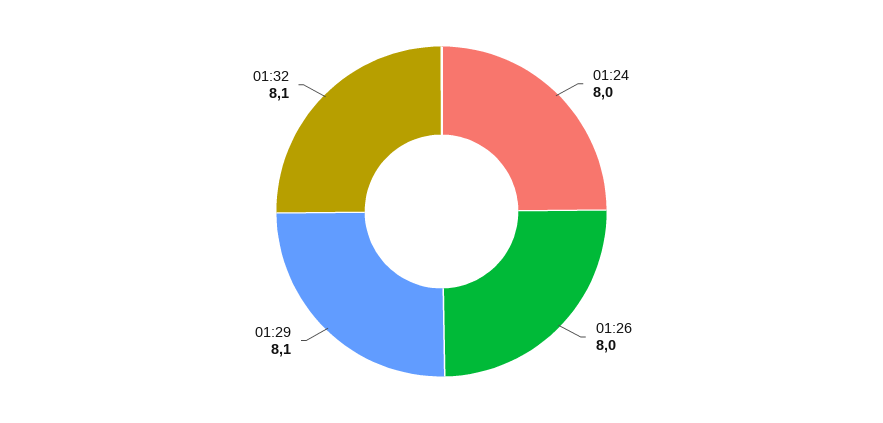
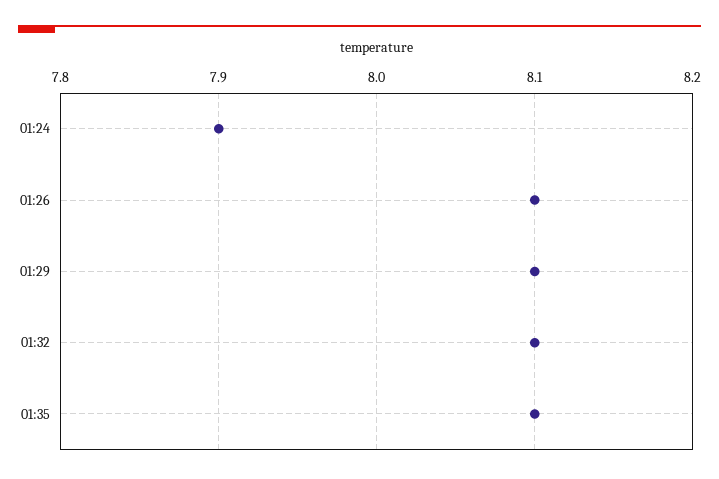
01:24: 8 -> 7.9
01:26: 8 -> 8.1
01:35: none -> 8.1

